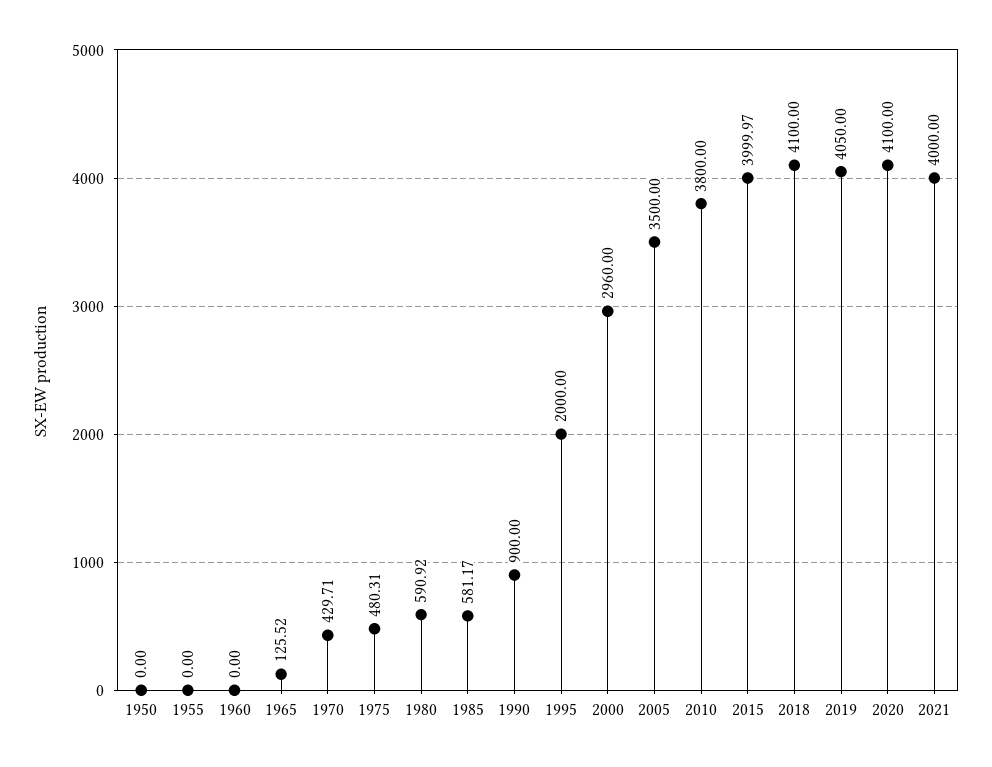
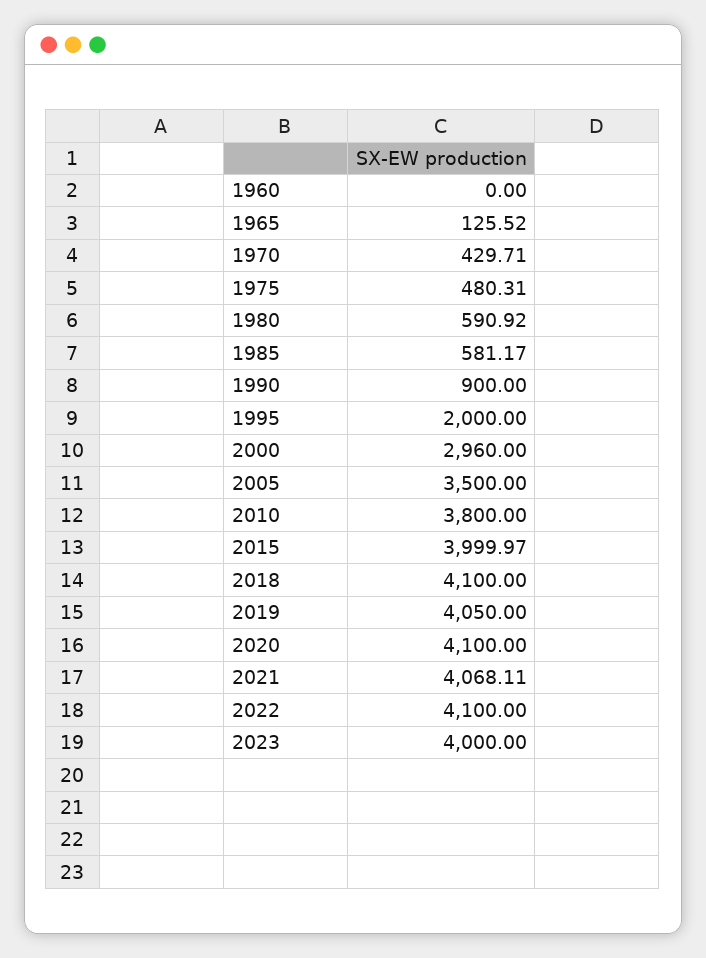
1950: 0 -> none
1955: 0 -> none
2021: 4000 -> 4068.11
2022: none -> 4100
2023: none -> 4000

